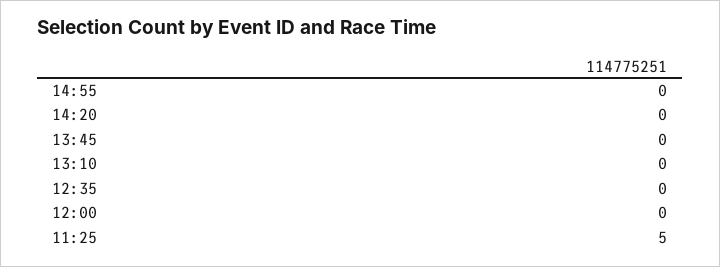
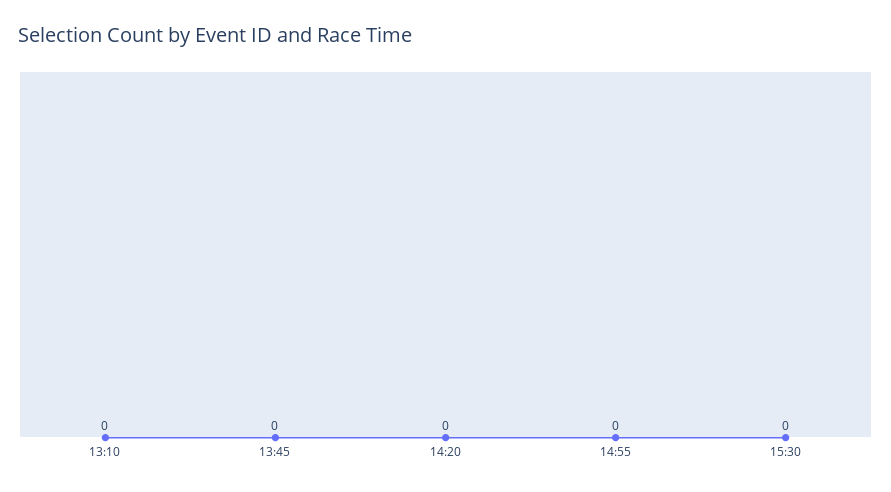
12:35: 0 -> none
12:00: 0 -> none
11:25: 5 -> none
15:30: none -> 0

